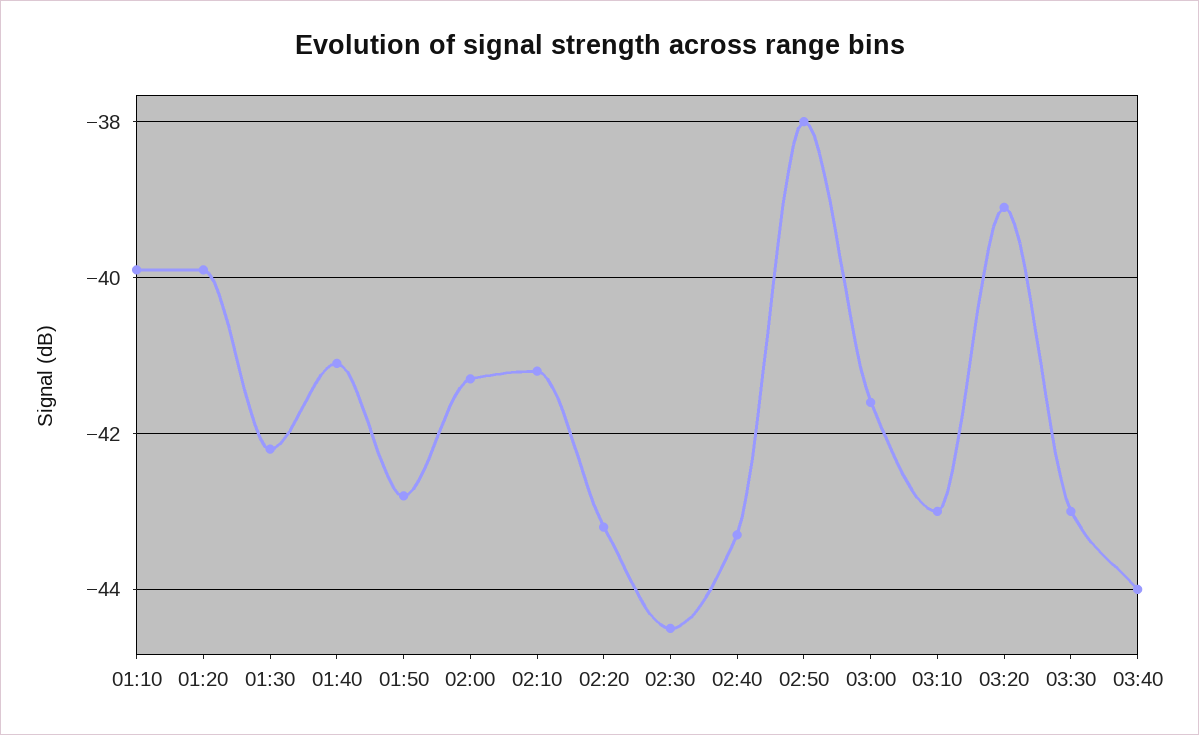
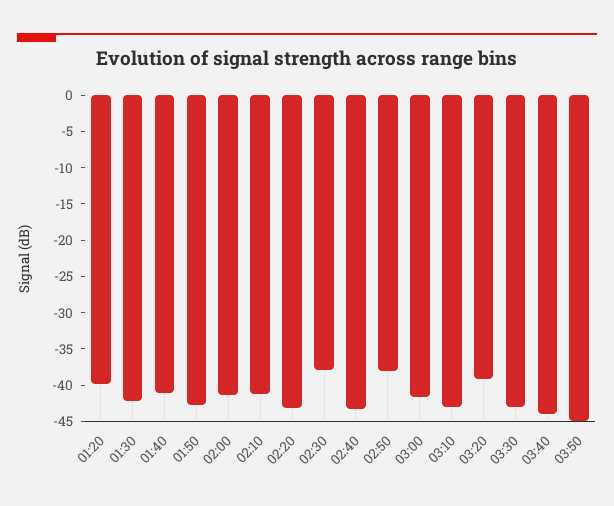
01:10: -40 -> none
02:30: -44.5 -> -37.5
03:50: none -> -45

